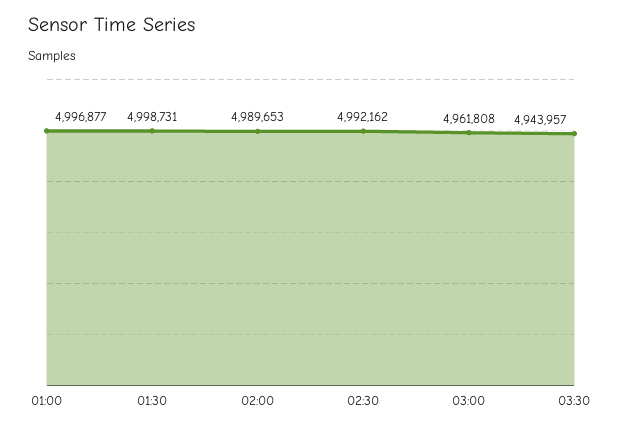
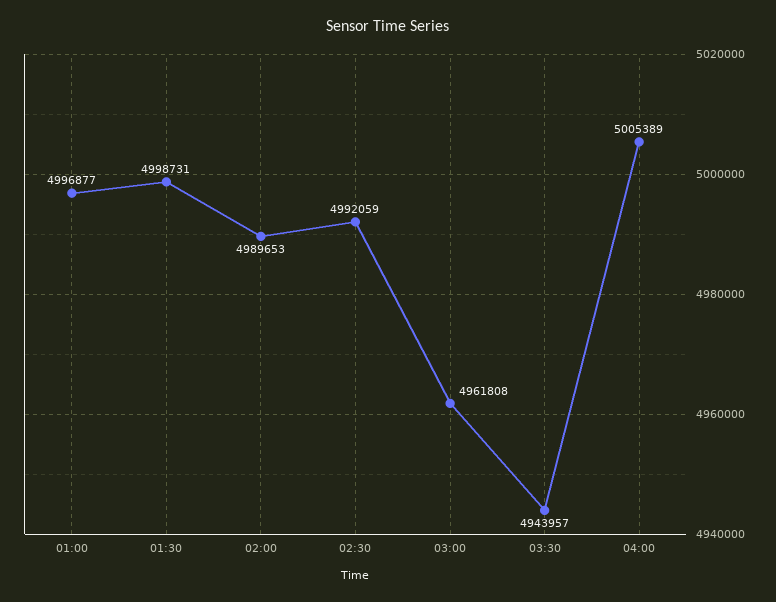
02:30: 4992162 -> 4992059
04:00: none -> 5005389

